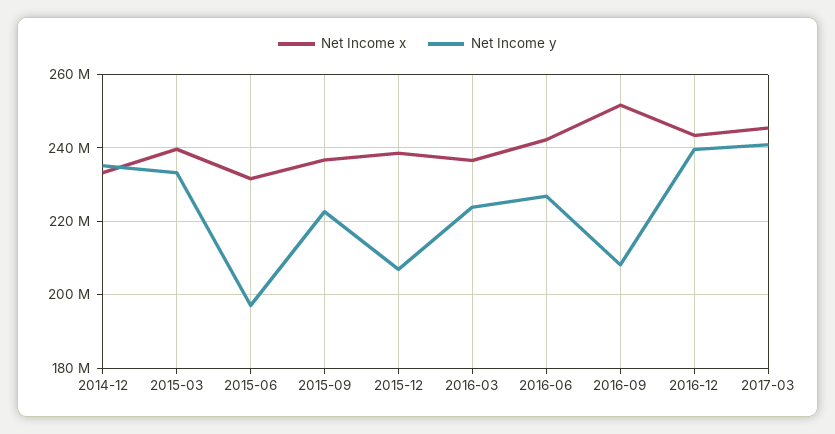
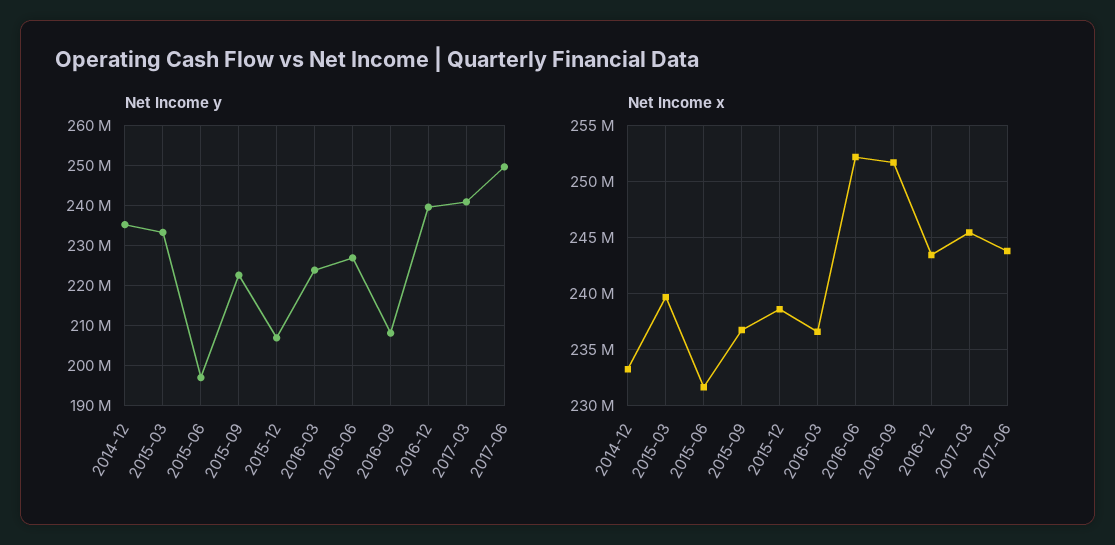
Net Income x, 2016-06: 242000000 -> 252000000
Net Income y, 2017-06: none -> 250000000
Net Income x, 2017-06: none -> 244000000

